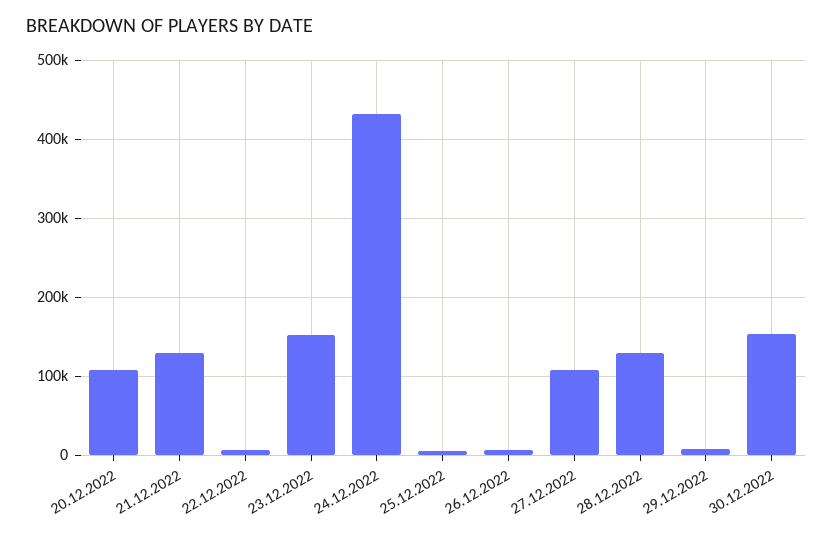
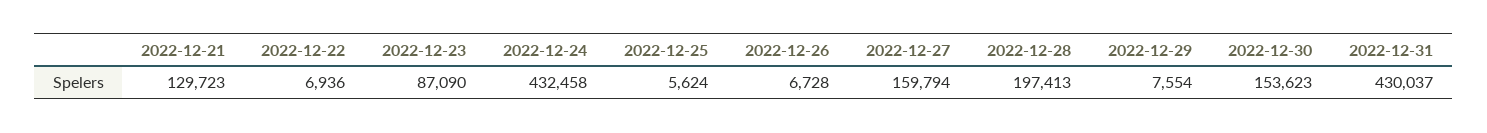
20.12.2022: 110000 -> none
23.12.2022: 150000 -> 87090
27.12.2022: 110000 -> 159794
28.12.2022: 130000 -> 197413
2022-12-31: none -> 430037

